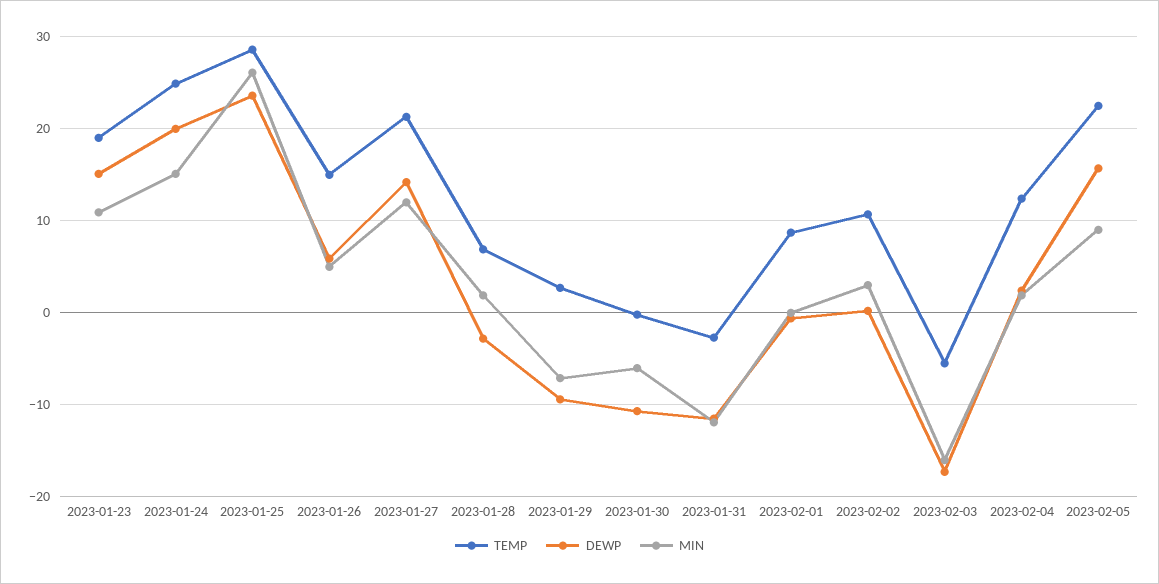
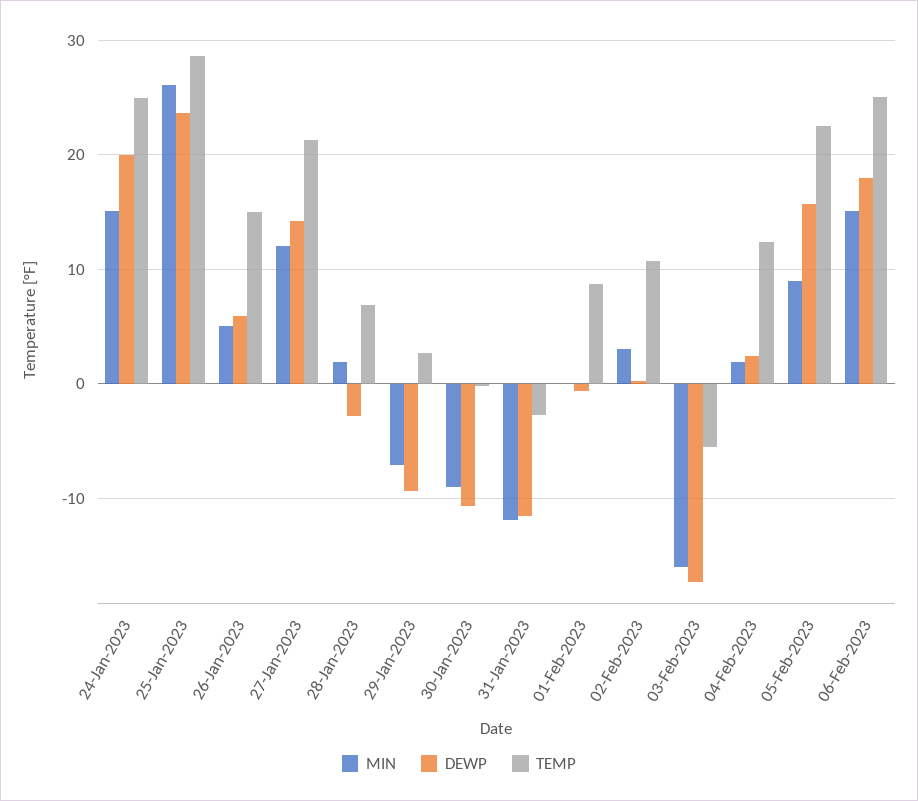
TEMP, 2023-01-23: 19 -> none
DEWP, 2023-01-23: 15 -> none
MIN, 2023-01-23: 11 -> none
MIN, 2023-01-30: -6 -> -9
MIN, 06-Feb-2023: none -> 15
DEWP, 06-Feb-2023: none -> 18
TEMP, 06-Feb-2023: none -> 25

